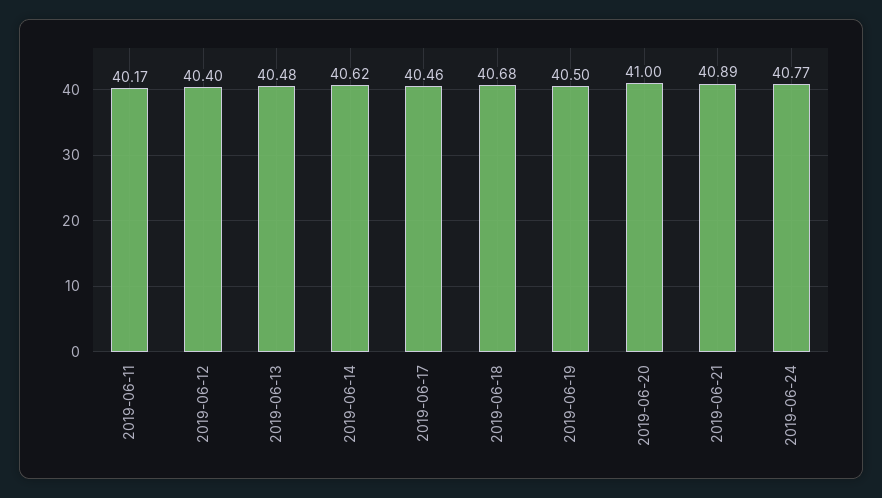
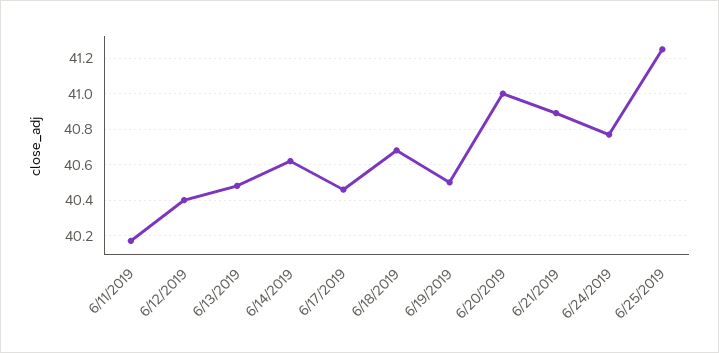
6/25/2019: none -> 41.25

